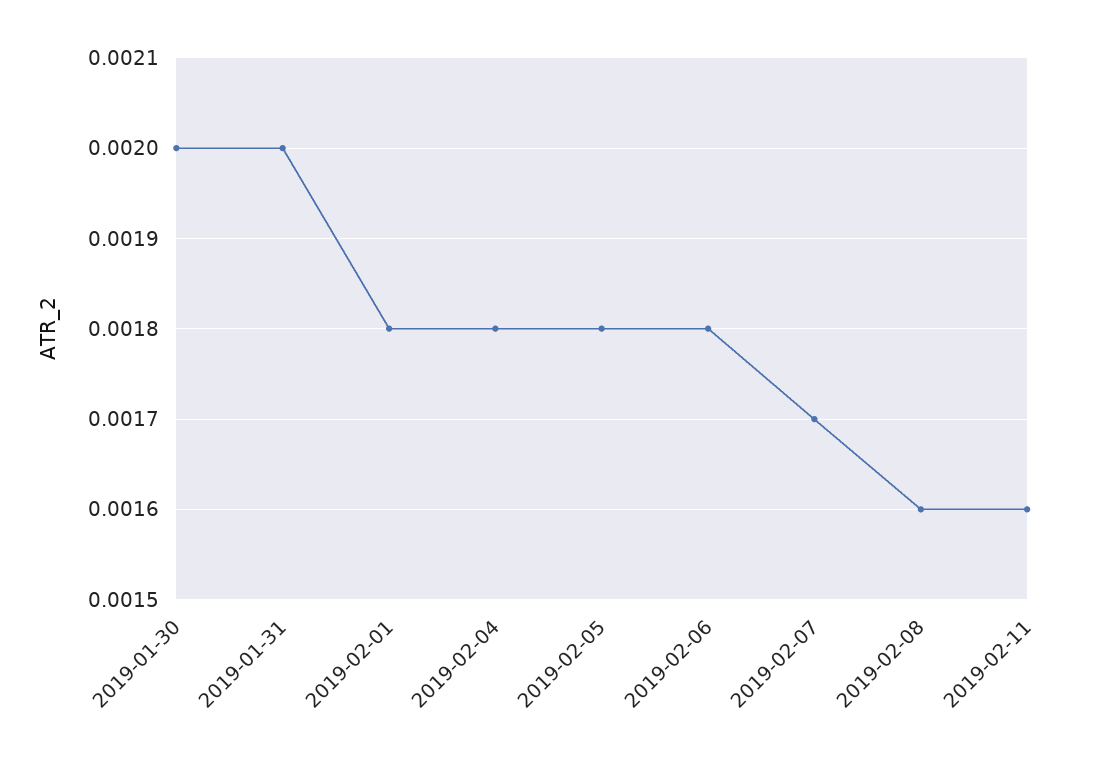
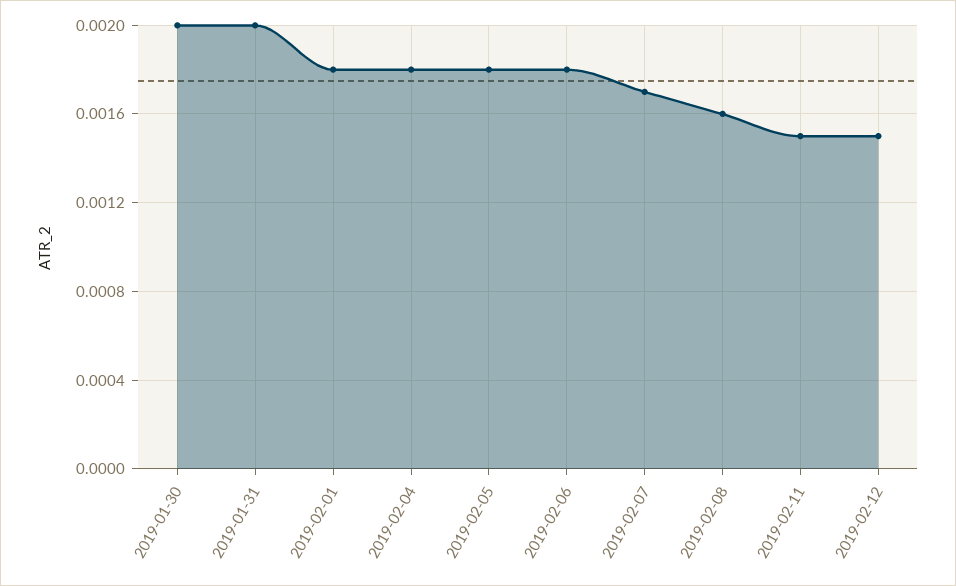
2019-02-11: 0.0016 -> 0.0015
2019-02-12: none -> 0.0015

